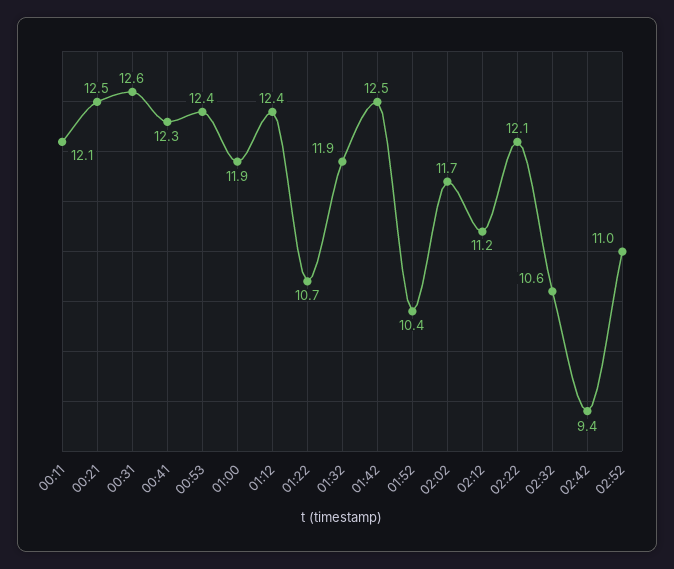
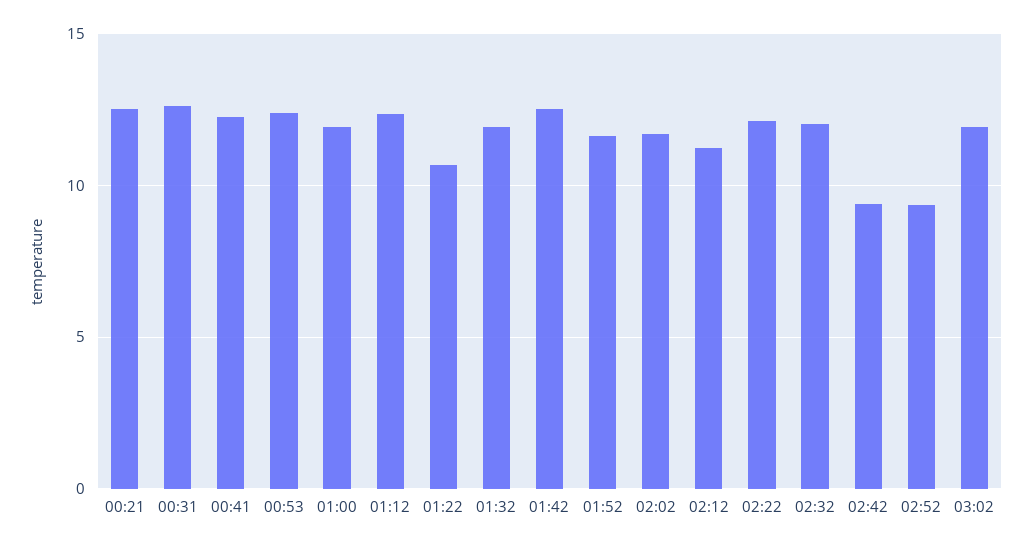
00:11: 12.1 -> none
01:52: 10.4 -> 11.5
02:32: 10.6 -> 12
02:52: 11 -> 9.5
03:02: none -> 12

